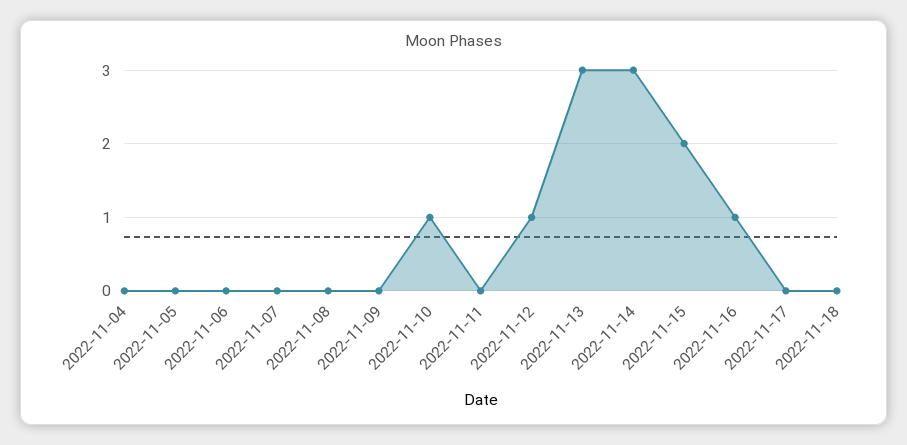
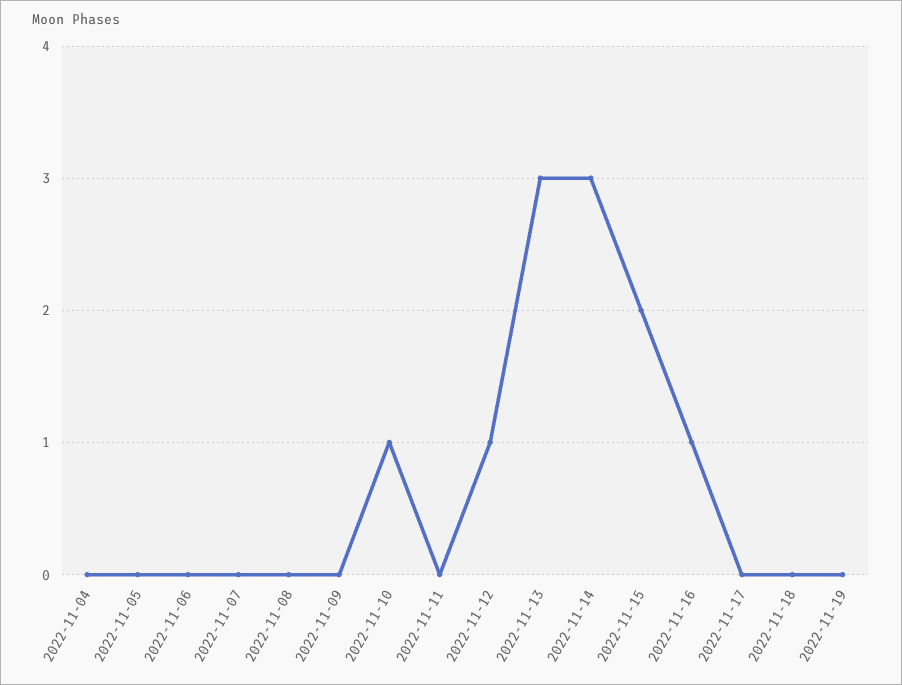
2022-11-19: none -> 0

